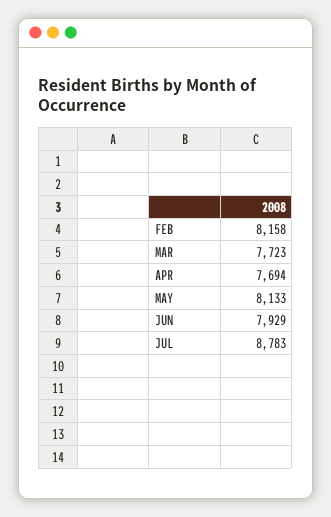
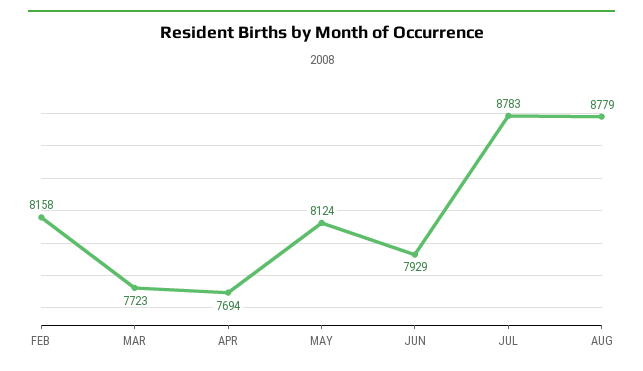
MAY: 8133 -> 8124
AUG: none -> 8779

